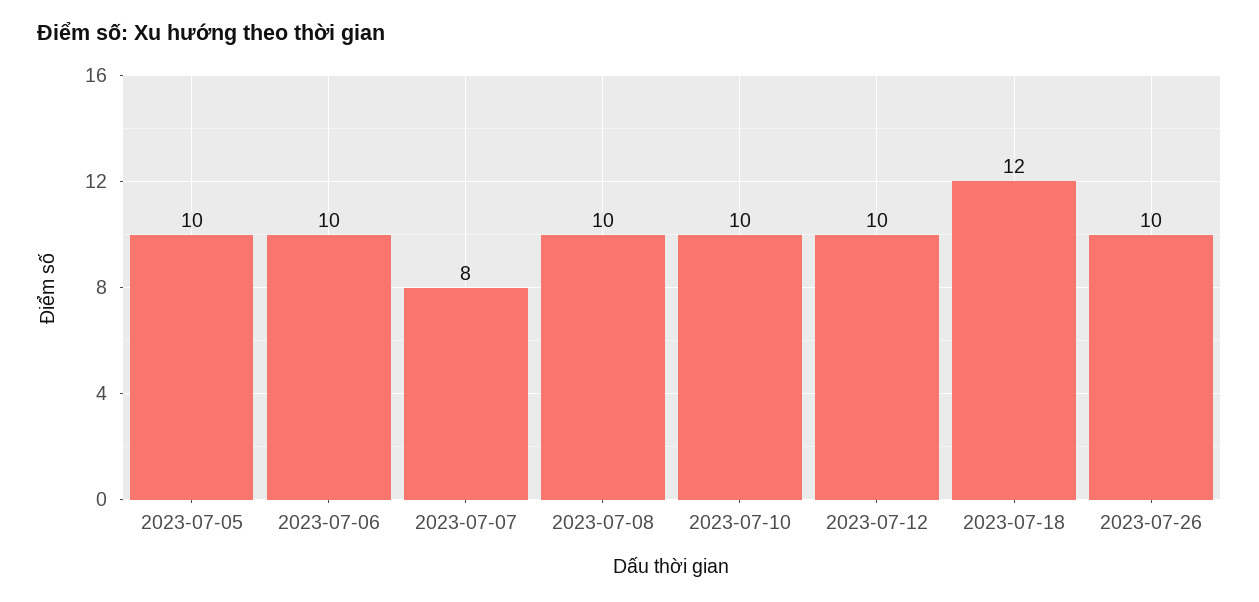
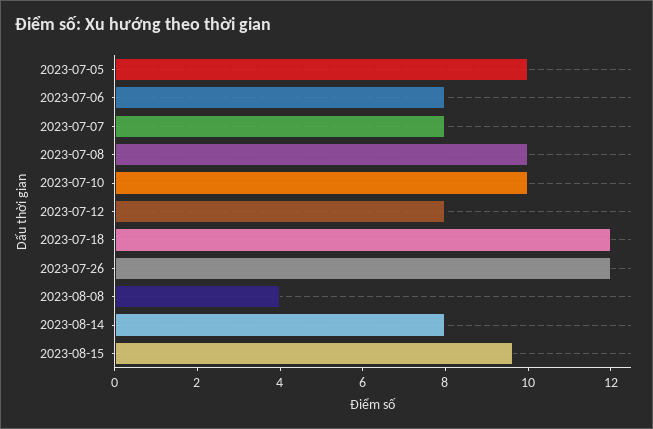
2023-07-06: 10 -> 8
2023-07-12: 10 -> 8
2023-07-26: 10 -> 12
2023-08-08: none -> 4
2023-08-14: none -> 8
2023-08-15: none -> 9.5

